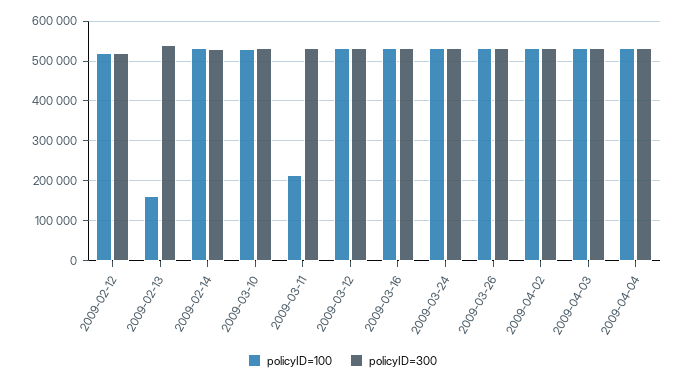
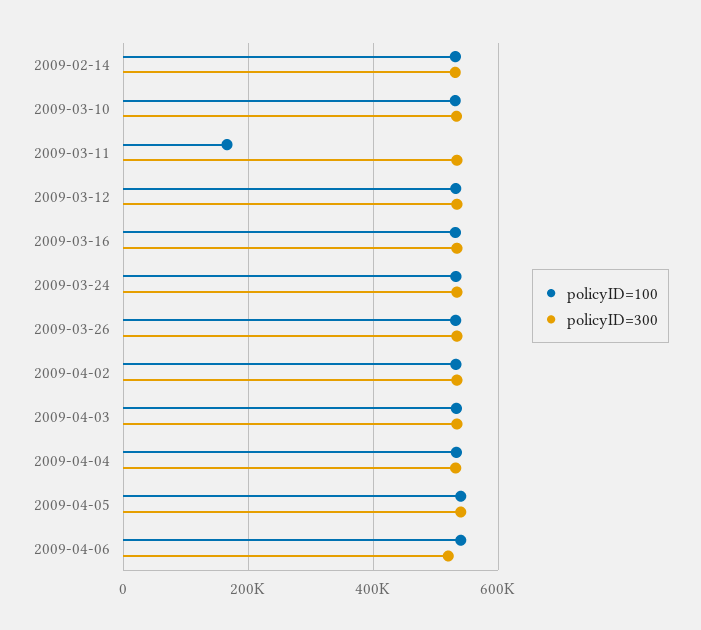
policyID=100, 2009-02-12: 520000 -> none
policyID=300, 2009-02-12: 520000 -> none
policyID=100, 2009-02-13: 160000 -> none
policyID=300, 2009-02-13: 540000 -> none
policyID=100, 2009-03-11: 220000 -> 160000
policyID=100, 2009-04-05: none -> 540000
policyID=300, 2009-04-05: none -> 540000
policyID=100, 2009-04-06: none -> 540000
policyID=300, 2009-04-06: none -> 520000

